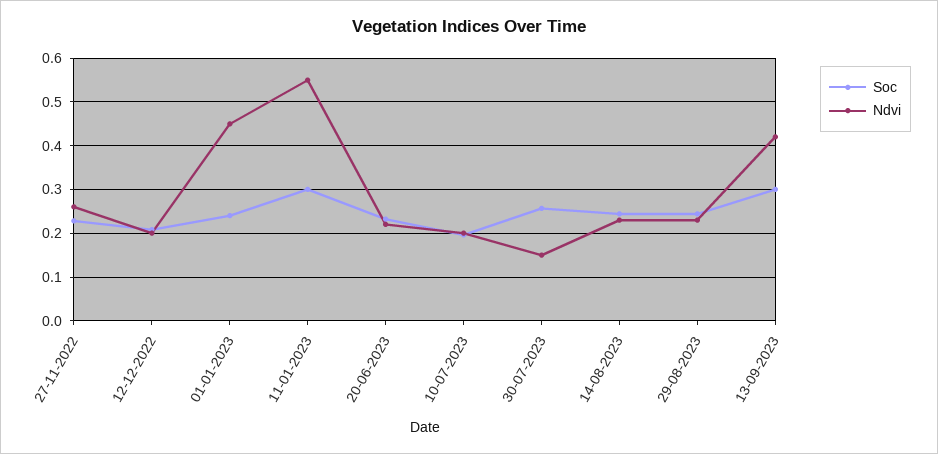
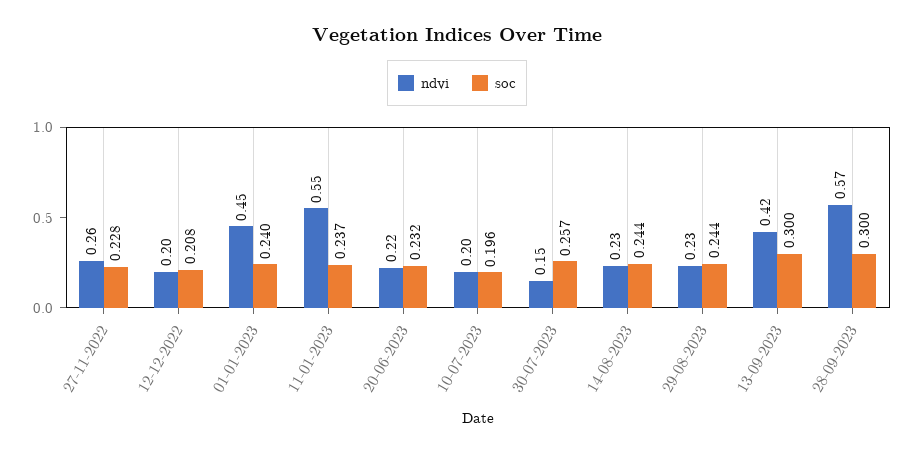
Soc, 11-01-2023: 0.3 -> 0.237
Ndvi, 28-09-2023: none -> 0.57
Soc, 28-09-2023: none -> 0.3

